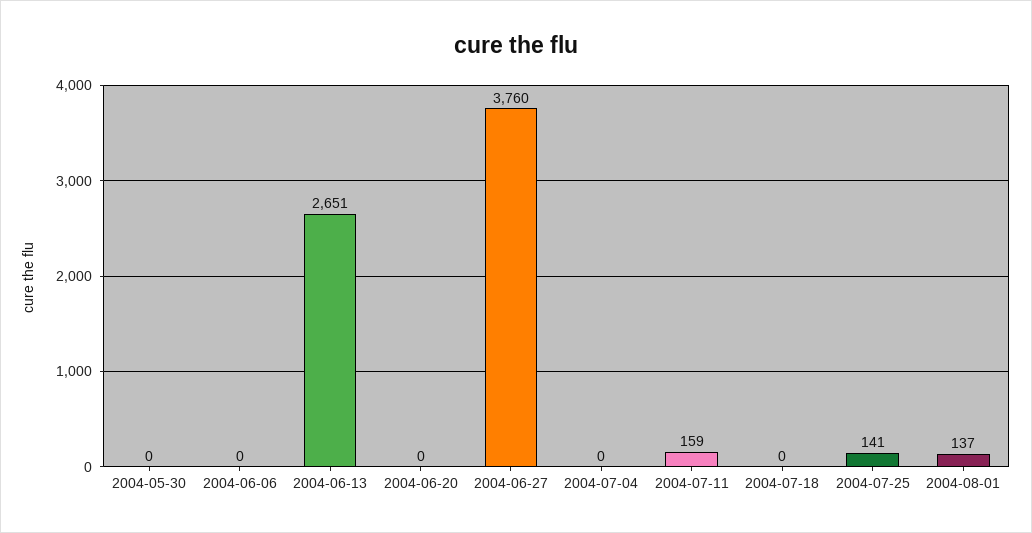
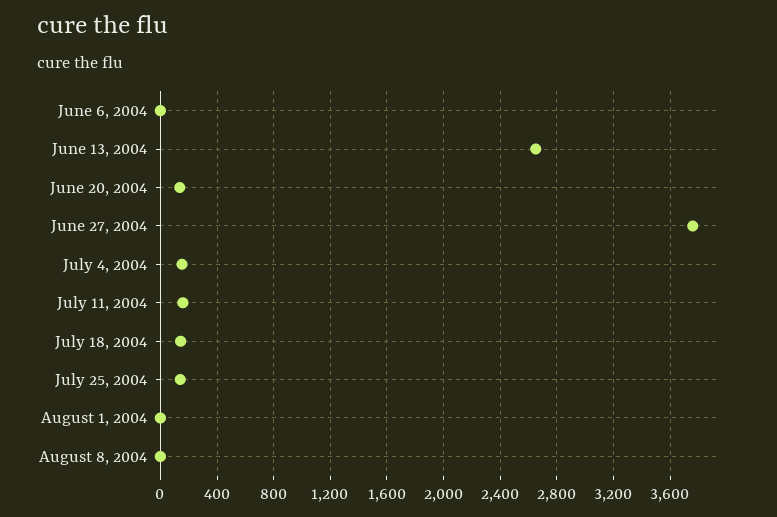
2004-05-30: 0 -> none
2004-06-20: 0 -> 150
2004-07-04: 0 -> 150
2004-07-18: 0 -> 150
2004-08-01: 137 -> 0
August 8, 2004: none -> 0

